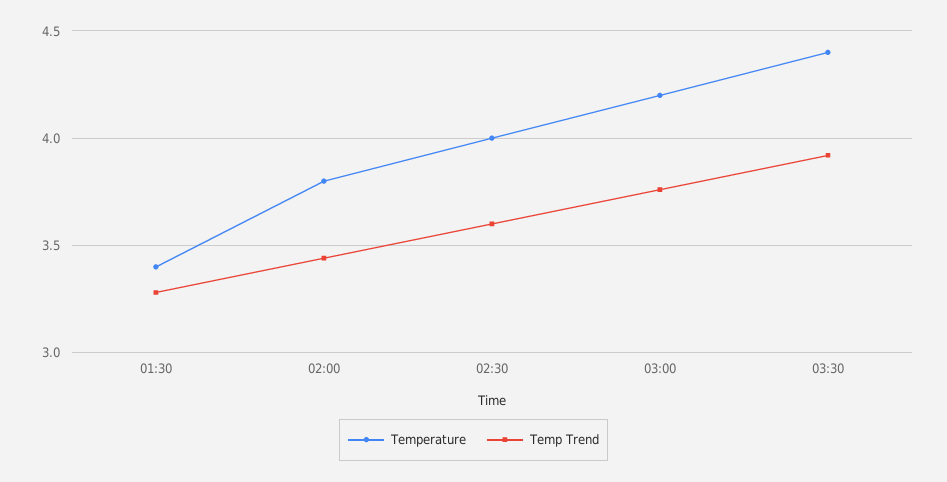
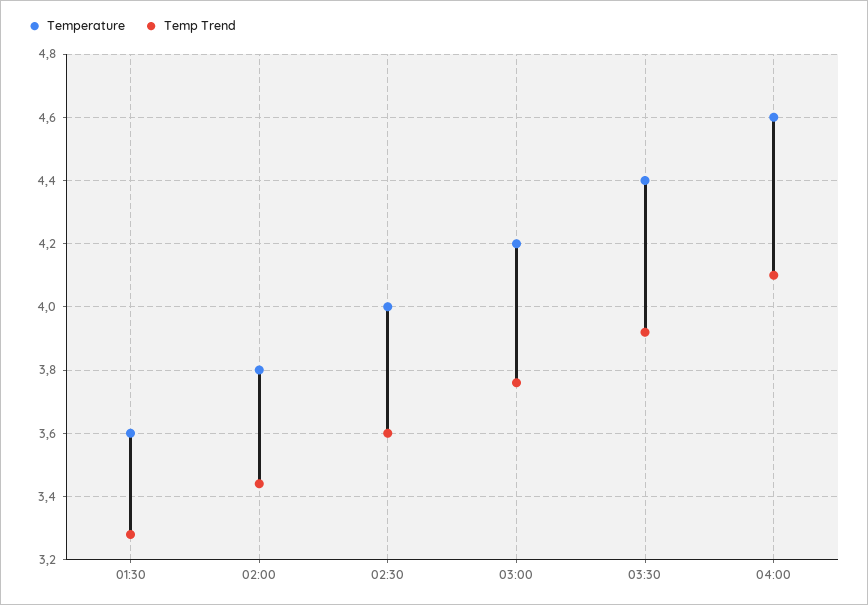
Temperature, 01:30: 3.4 -> 3.6
Temperature, 04:00: none -> 4.6
Temp Trend, 04:00: none -> 4.1

